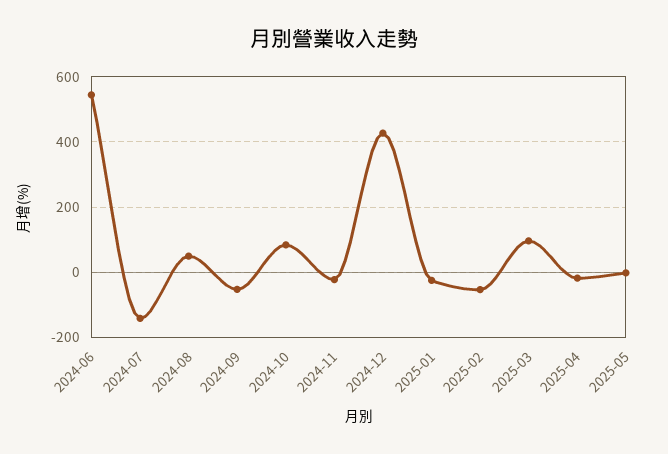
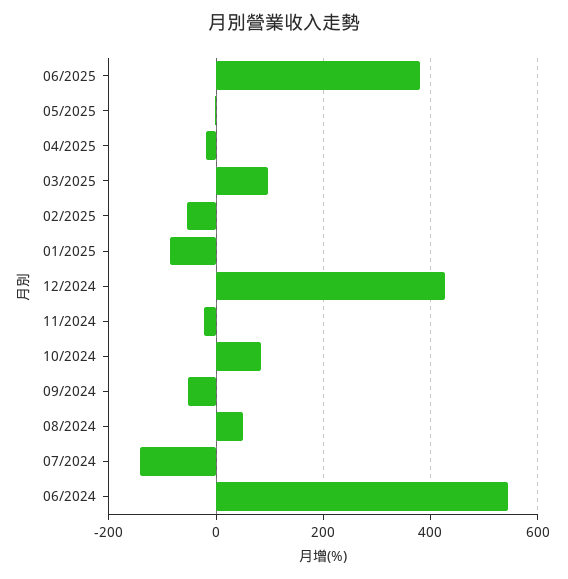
2025-01: -20 -> -80
06/2025: none -> 380

